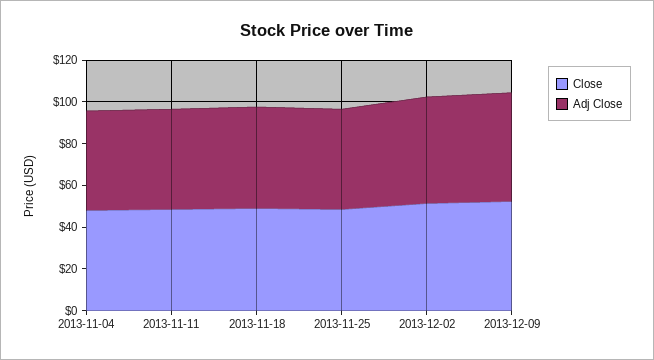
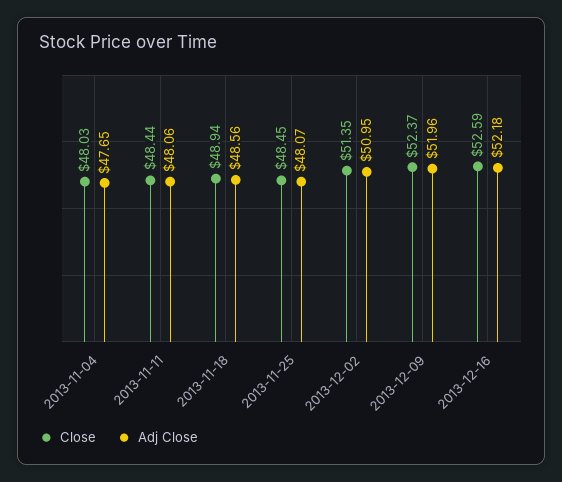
Close, 2013-12-16: none -> 52.59
Adj Close, 2013-12-16: none -> 52.18

